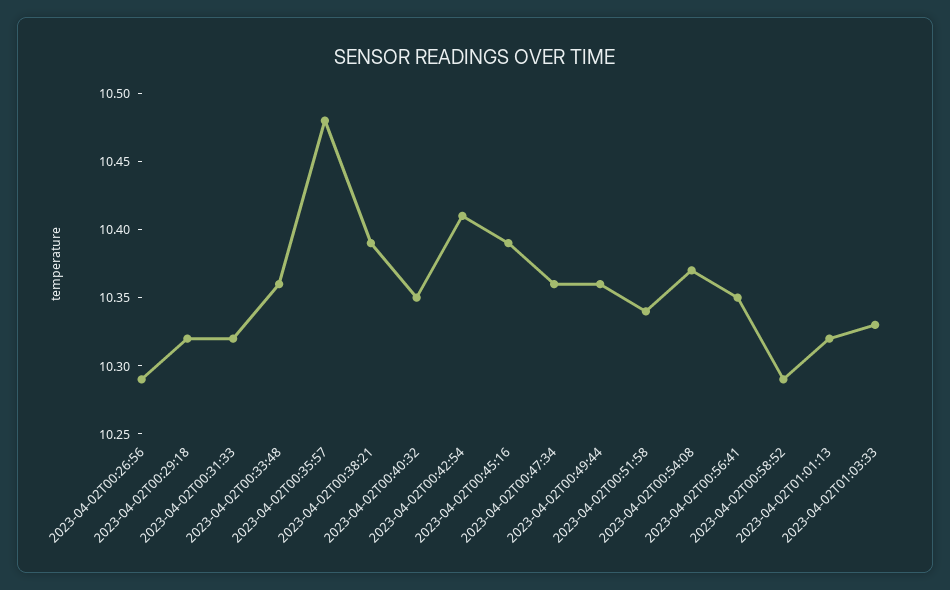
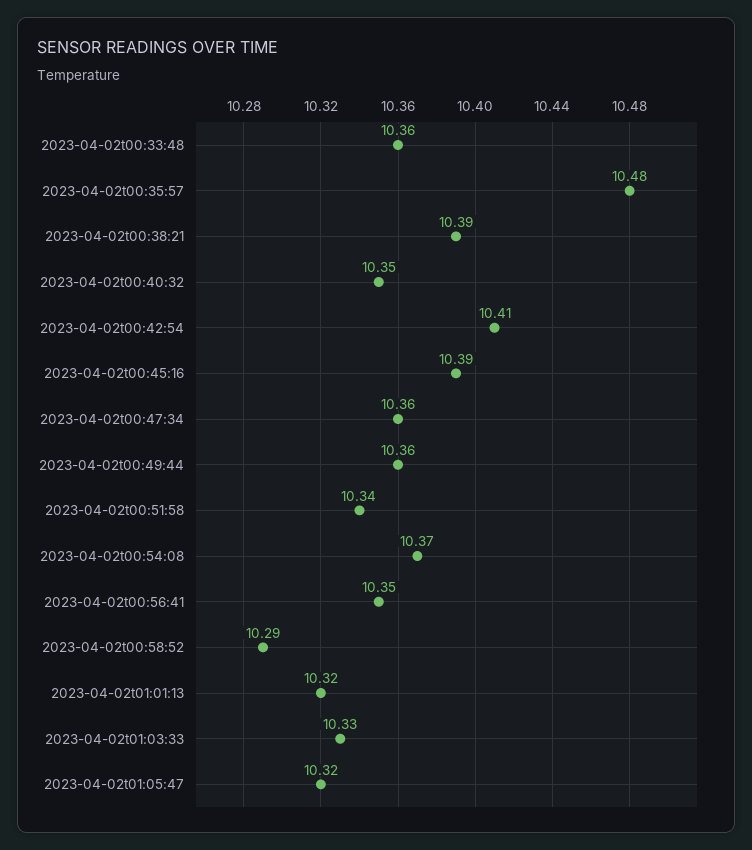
2023-04-02T00:26:56: 10.29 -> none
2023-04-02T00:29:18: 10.32 -> none
2023-04-02T00:31:33: 10.32 -> none
2023-04-02t01:05:47: none -> 10.32

